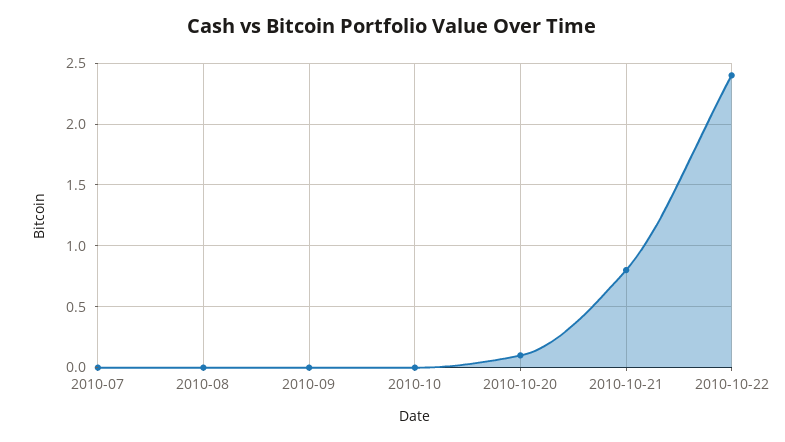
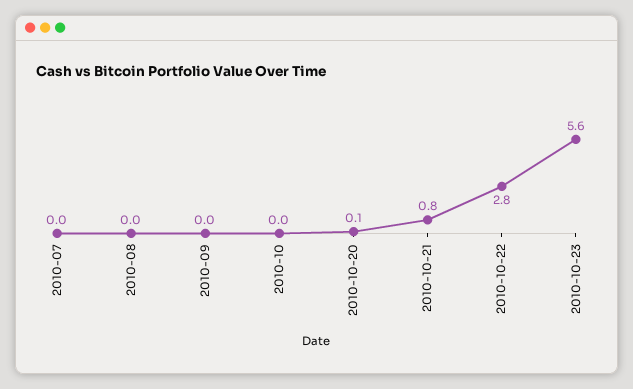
2010-10-22: 2.4 -> 2.8
2010-10-23: none -> 5.6

